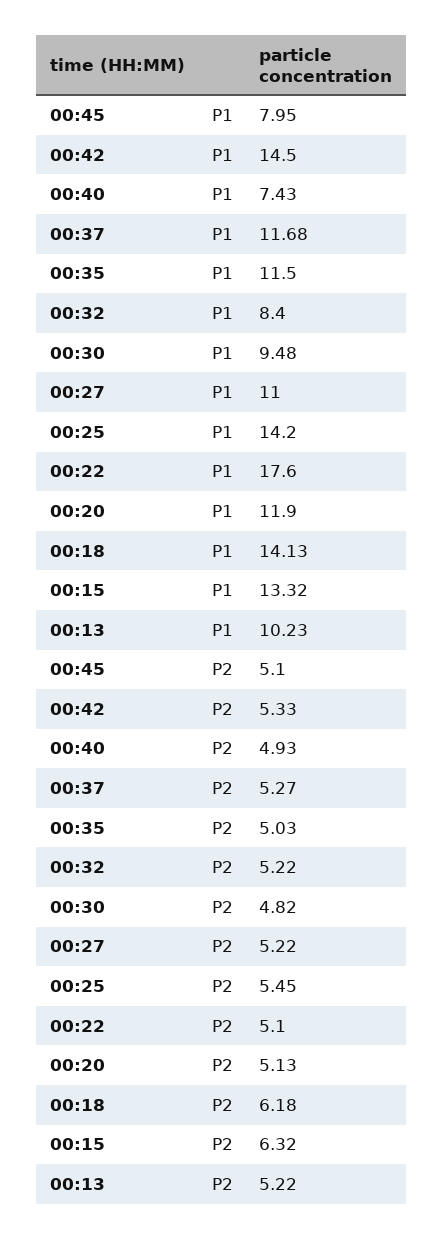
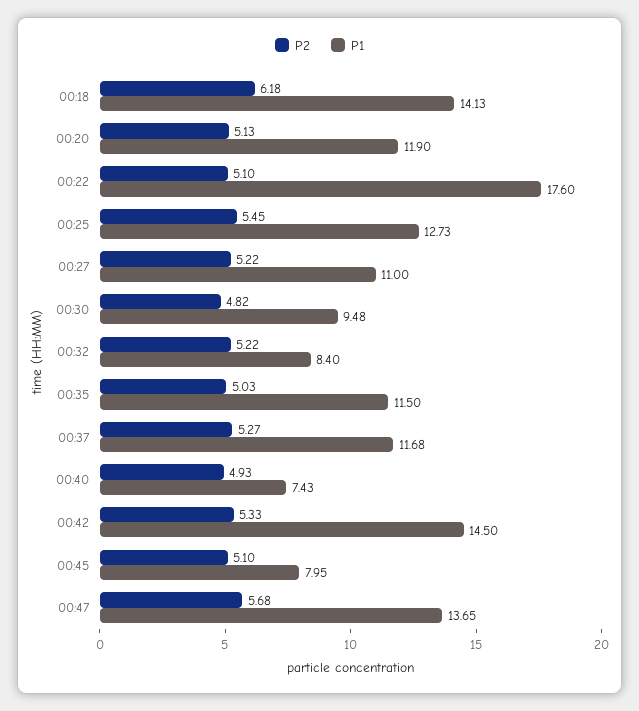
P1, 00:25: 14.2 -> 12.73
P1, 00:15: 13.32 -> none
P1, 00:13: 10.23 -> none
P2, 00:15: 6.32 -> none
P2, 00:13: 5.22 -> none
P2, 00:47: none -> 5.68
P1, 00:47: none -> 13.65

